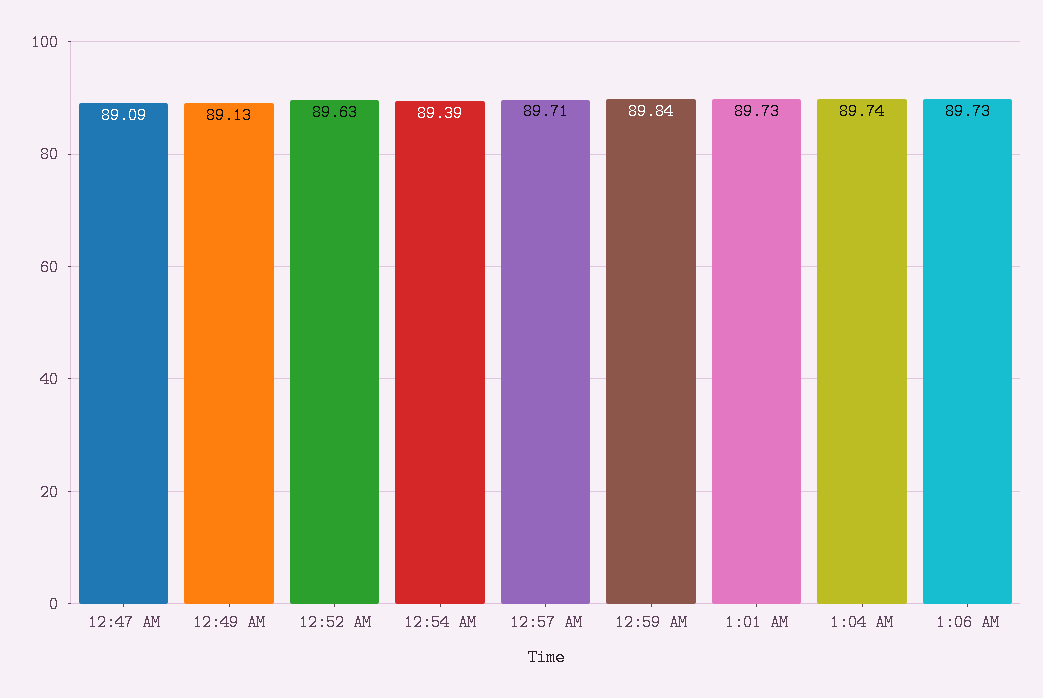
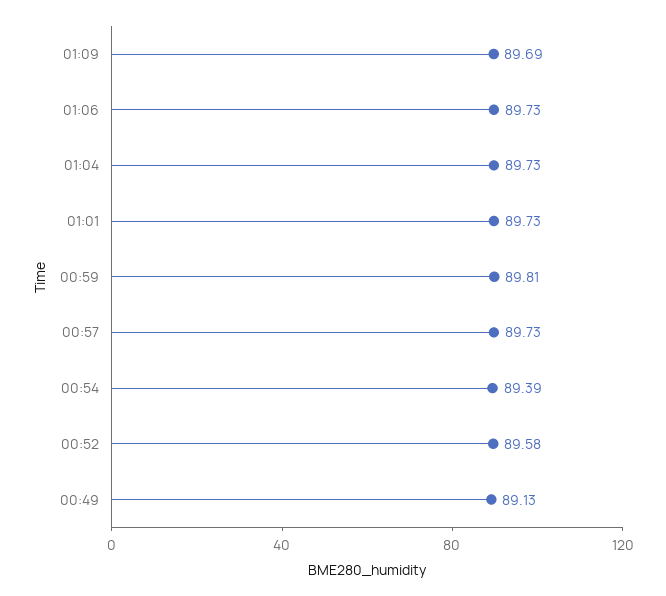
12:47 AM: 89.09 -> none
12:52 AM: 89.63 -> 89.58
12:57 AM: 89.71 -> 89.73
12:59 AM: 89.84 -> 89.81
1:04 AM: 89.74 -> 89.73
01:09: none -> 89.69

